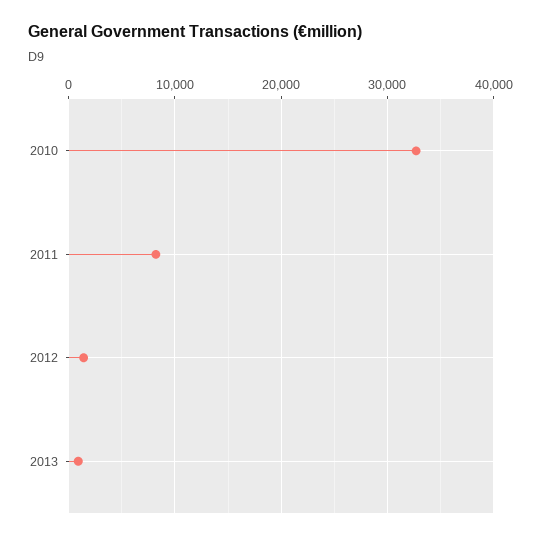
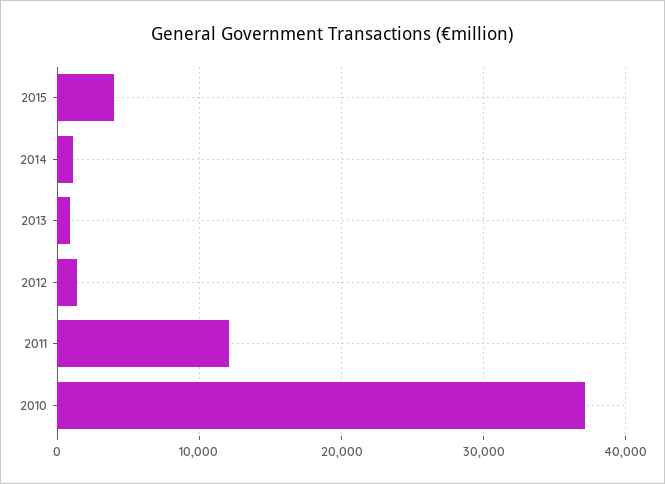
2010: 33000 -> 37000
2011: 8000 -> 12000
2015: none -> 4000
2014: none -> 1000

